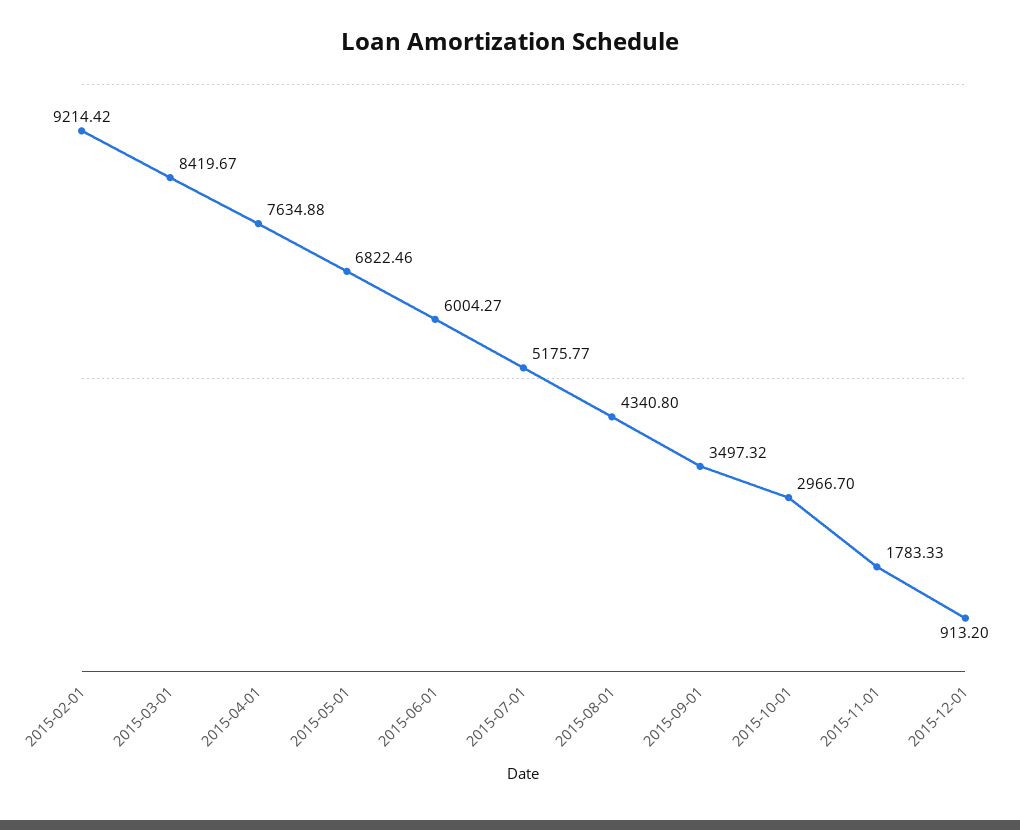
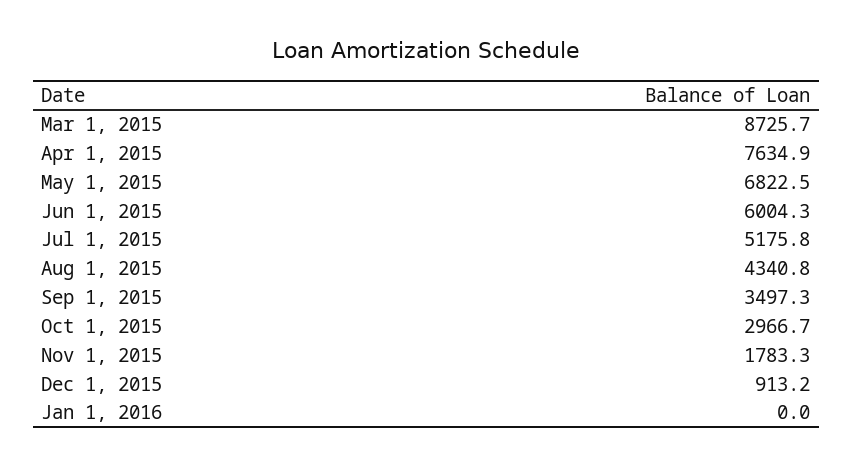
2015-02-01: 9214.42 -> none
2015-03-01: 8419.67 -> 8725.7
Jan 1, 2016: none -> 0

